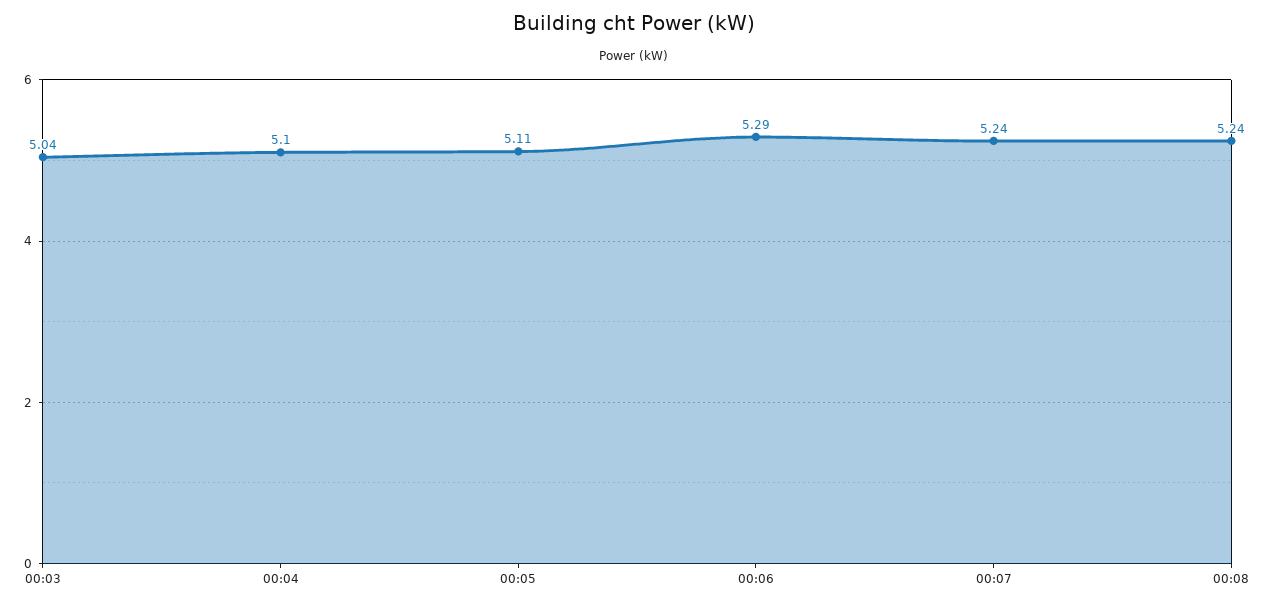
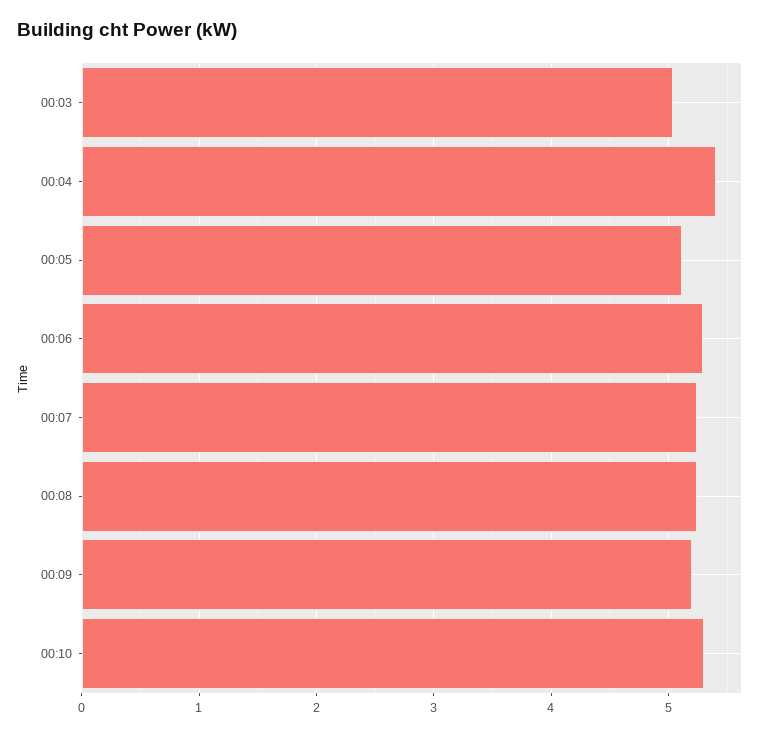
00:04: 5.1 -> 5.4
00:09: none -> 5.2
00:10: none -> 5.3

